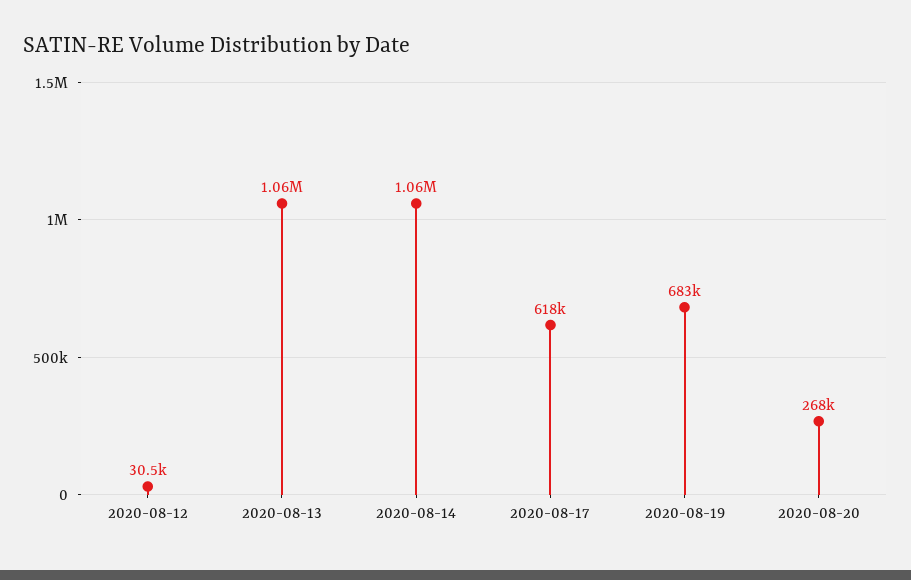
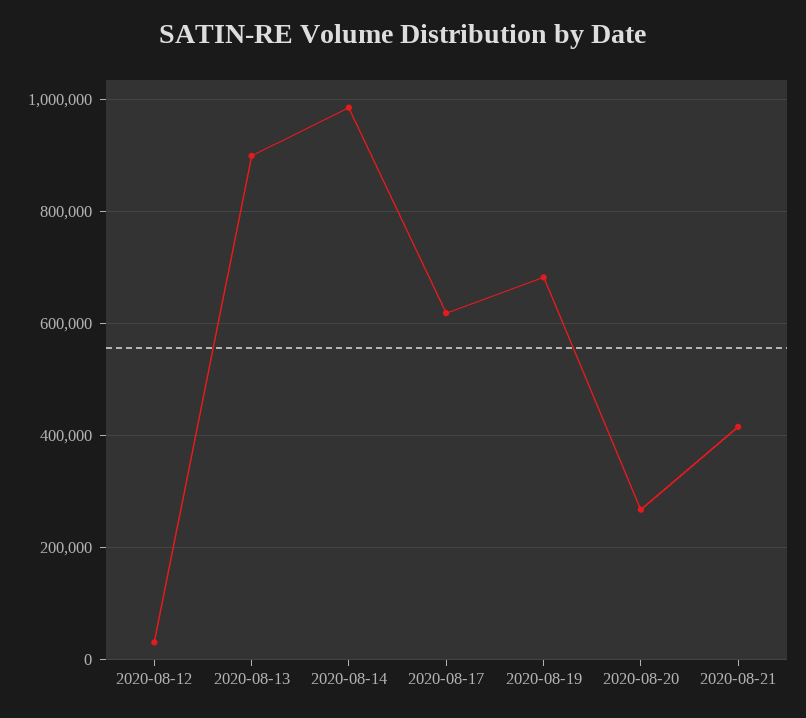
2020-08-13: 1060000 -> 900000
2020-08-14: 1060000 -> 980000
2020-08-21: none -> 420000

